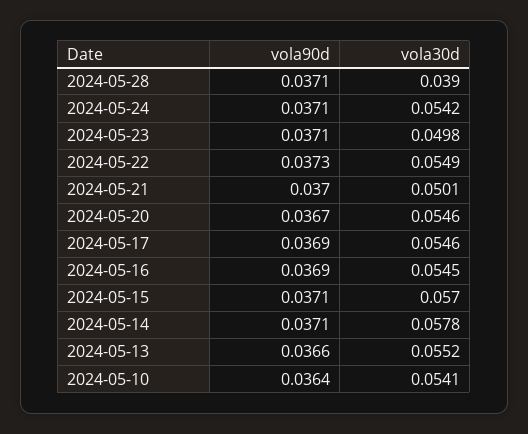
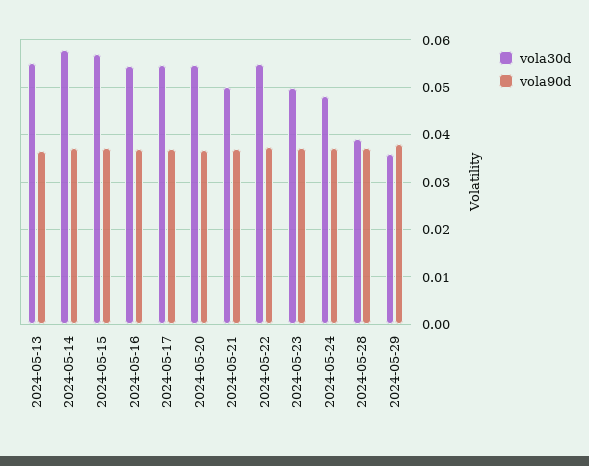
vola30d, 2024-05-24: 0.0542 -> 0.048
vola90d, 2024-05-10: 0.0364 -> none
vola30d, 2024-05-10: 0.0541 -> none
vola30d, 2024-05-29: none -> 0.036
vola90d, 2024-05-29: none -> 0.038

